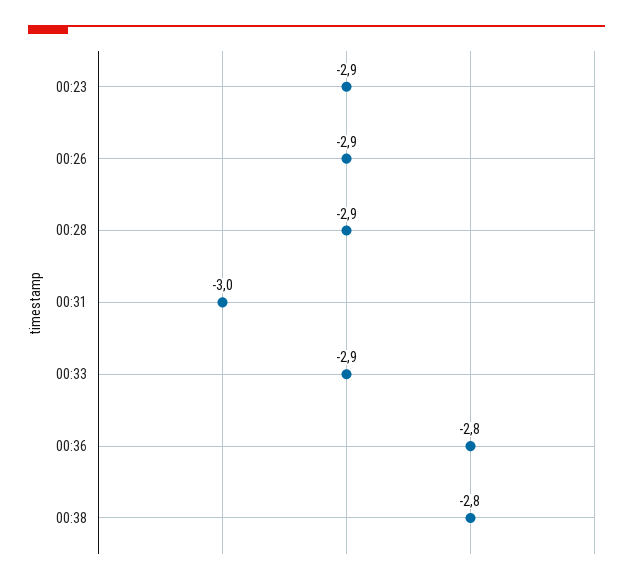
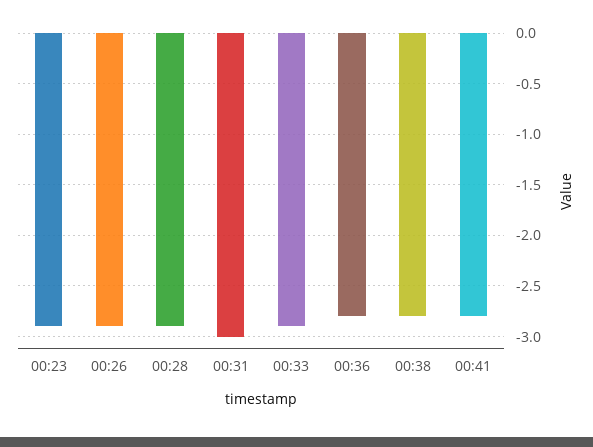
00:41: none -> -2.8

